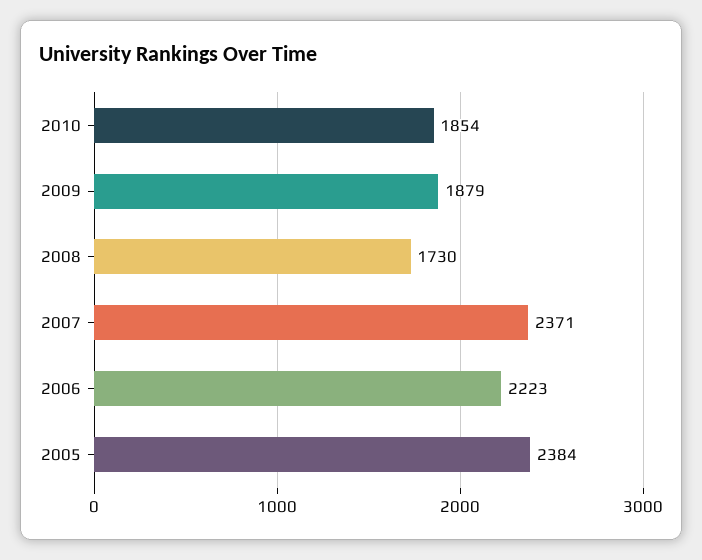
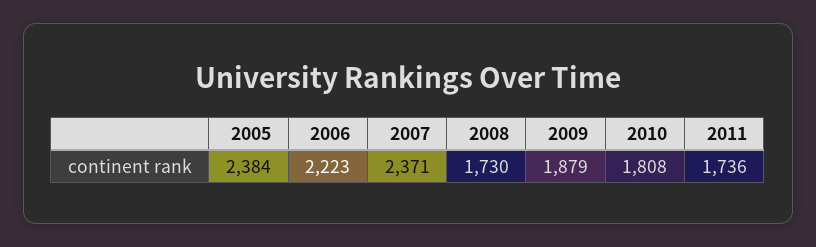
2010: 1854 -> 1808
2011: none -> 1736

